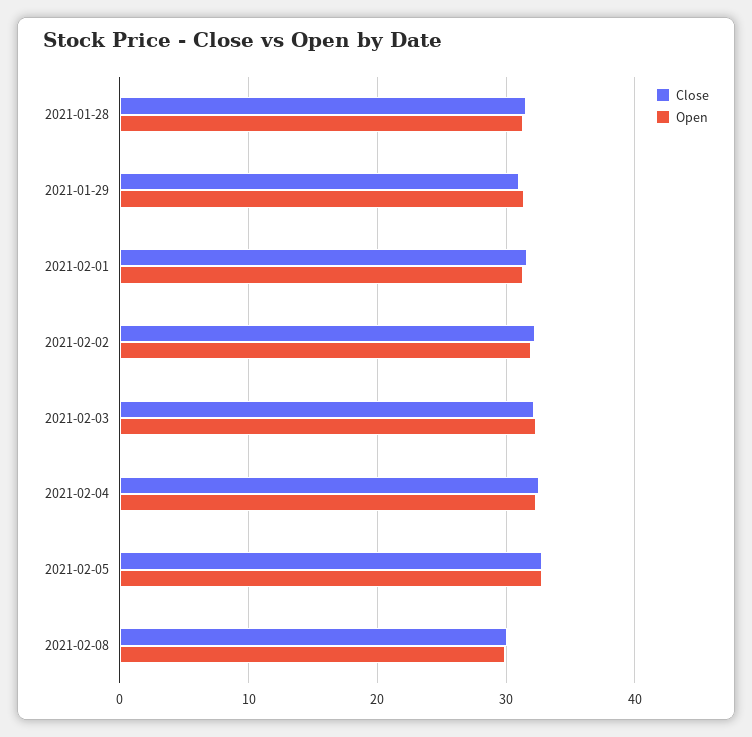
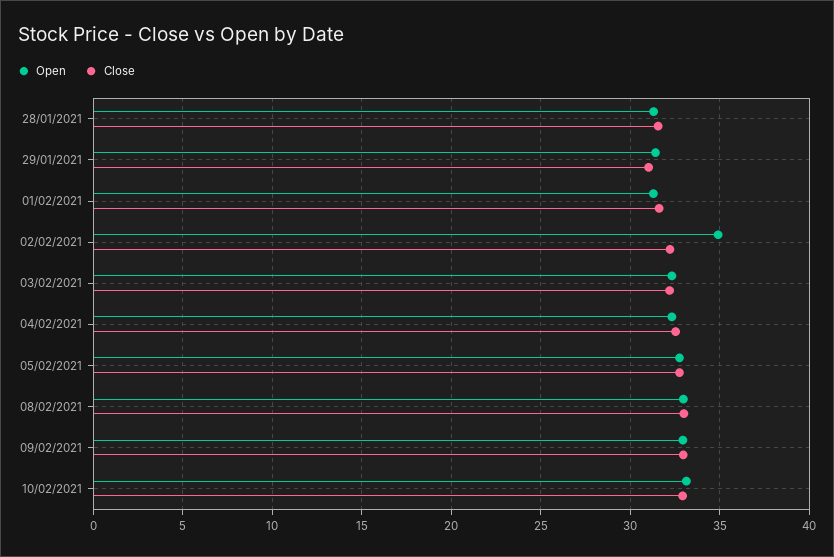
Open, 2021-02-02: 32 -> 35
Close, 2021-02-08: 30 -> 33
Open, 2021-02-08: 30 -> 33
Open, 09/02/2021: none -> 33
Close, 09/02/2021: none -> 33
Open, 10/02/2021: none -> 33
Close, 10/02/2021: none -> 33

